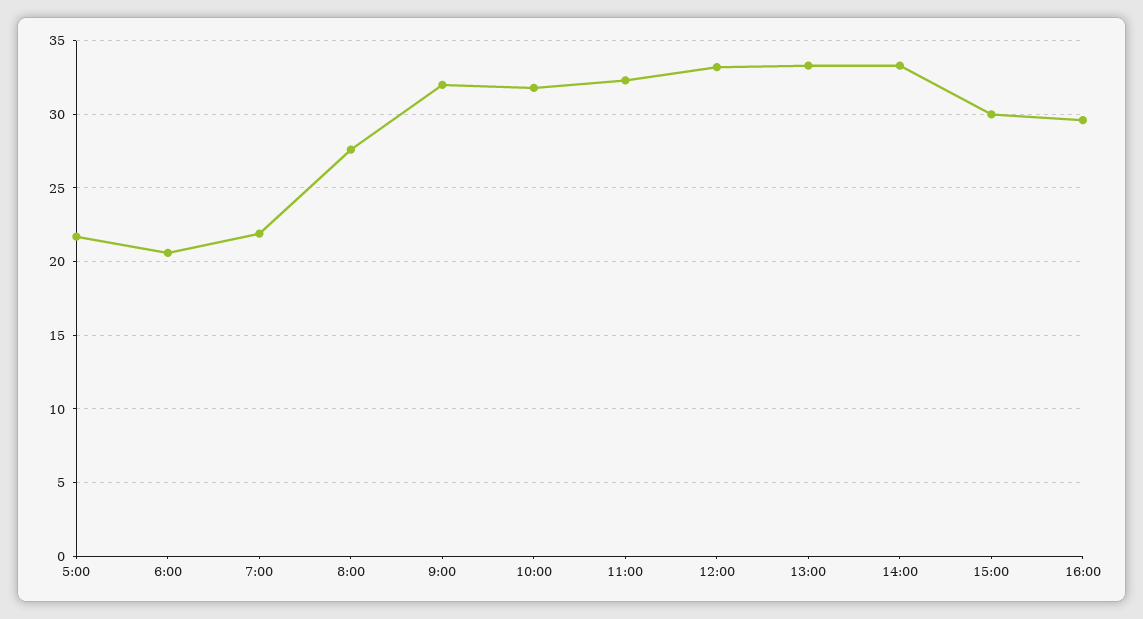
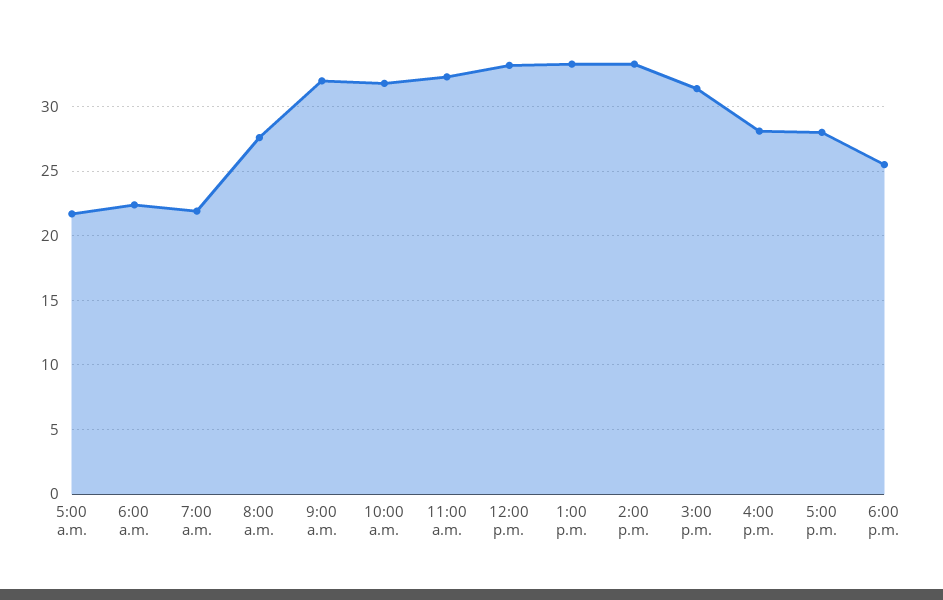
6:00: 20.5 -> 22.5
15:00: 30 -> 31.5
16:00: 29.5 -> 28
5:00 p.m.: none -> 28
6:00 p.m.: none -> 25.5

